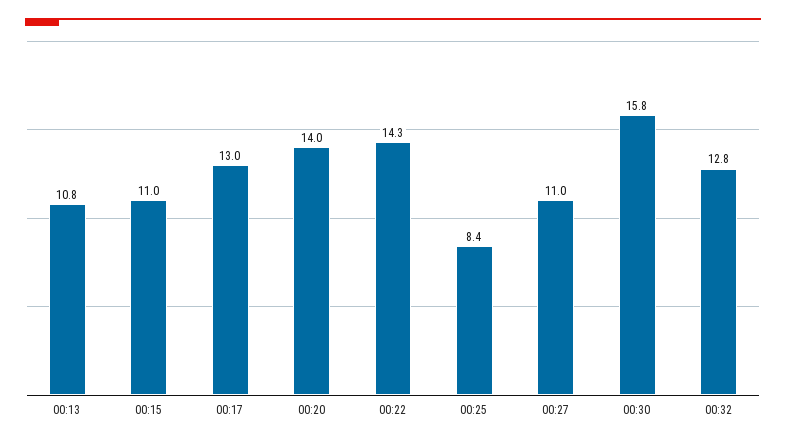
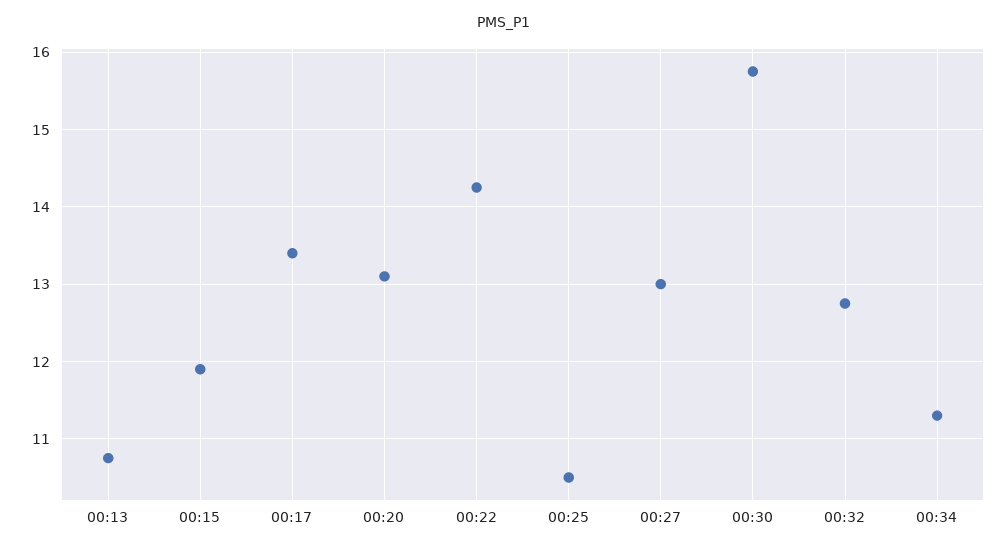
00:15: 11 -> 11.9
00:17: 13 -> 13.4
00:20: 14 -> 13.1
00:25: 8.4 -> 10.5
00:27: 11 -> 13
00:34: none -> 11.3

